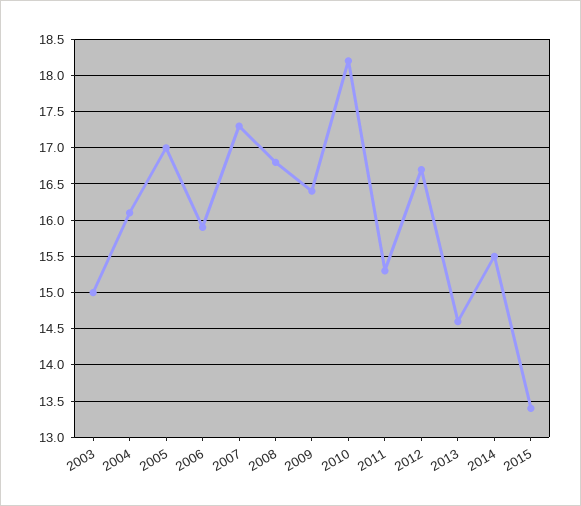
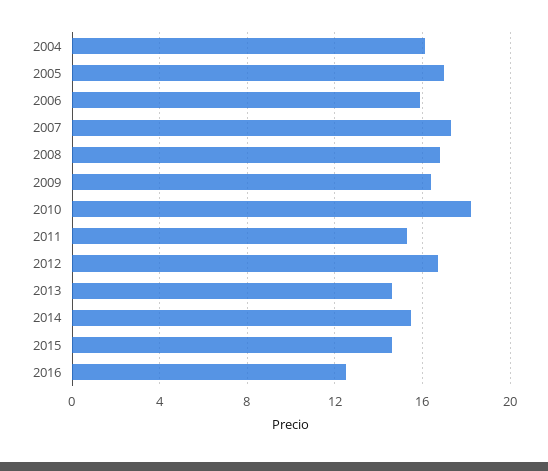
2003: 15 -> none
2015: 13.4 -> 14.5
2016: none -> 12.5

